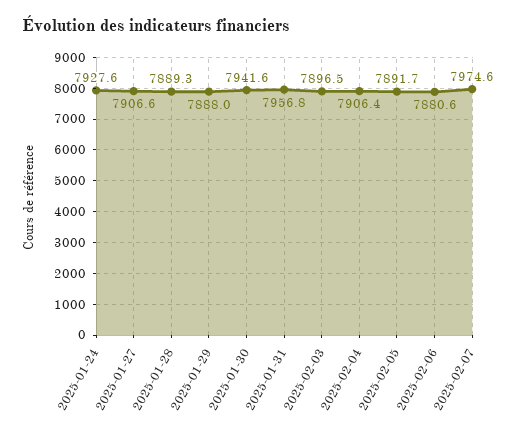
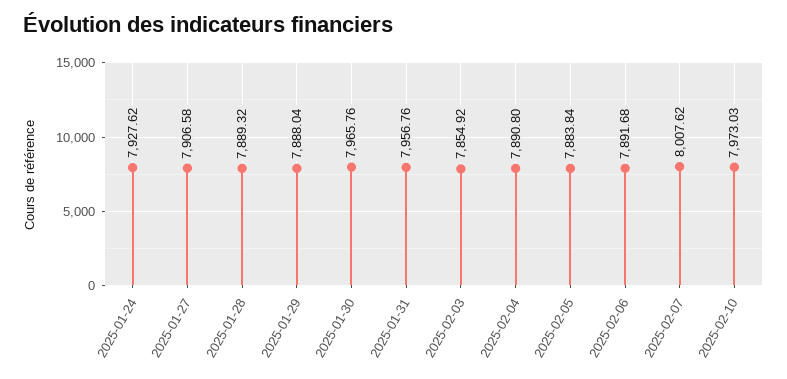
2025-01-30: 7941.6 -> 7965.76
2025-02-03: 7896.5 -> 7854.92
2025-02-04: 7906.4 -> 7890.8
2025-02-05: 7891.7 -> 7883.84
2025-02-06: 7880.6 -> 7891.68
2025-02-07: 7974.6 -> 8007.62
2025-02-10: none -> 7973.03

